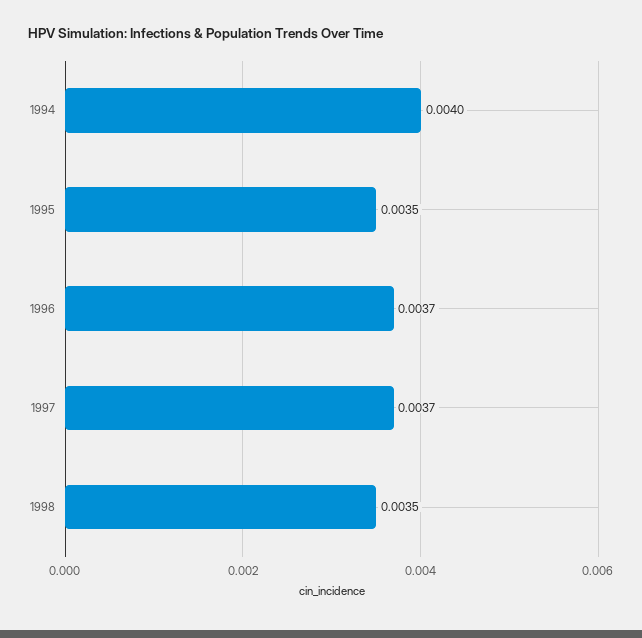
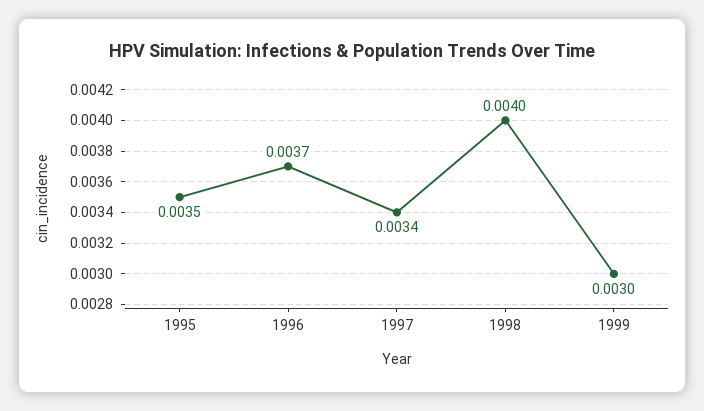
1994: 0.004 -> none
1997: 0.0037 -> 0.0034
1998: 0.0035 -> 0.004
1999: none -> 0.003

